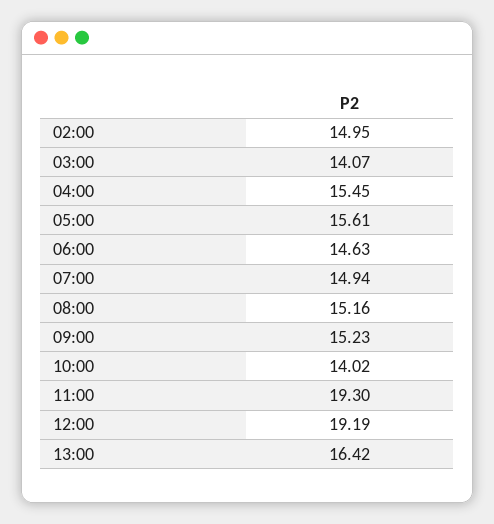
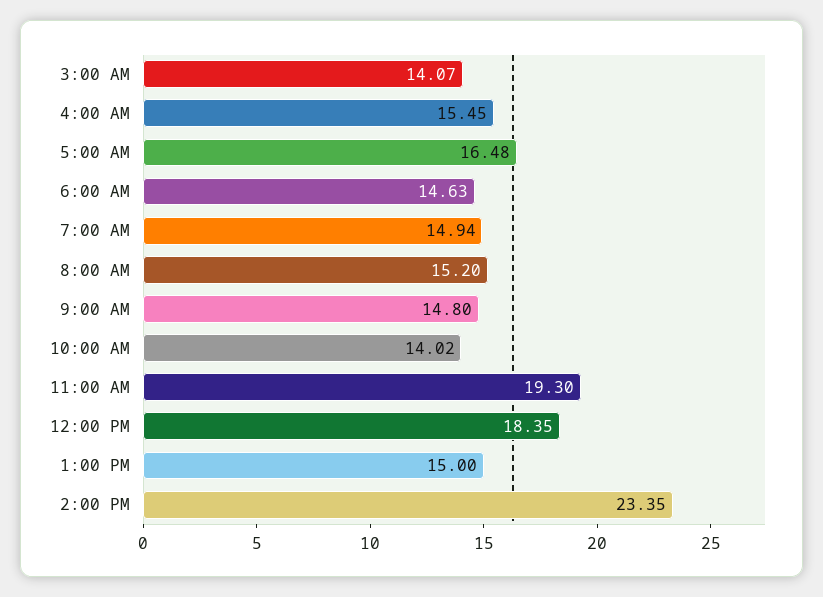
02:00: 14.95 -> none
05:00: 15.61 -> 16.48
08:00: 15.16 -> 15.2
09:00: 15.23 -> 14.8
12:00: 19.19 -> 18.35
13:00: 16.42 -> 15
2:00 PM: none -> 23.35

